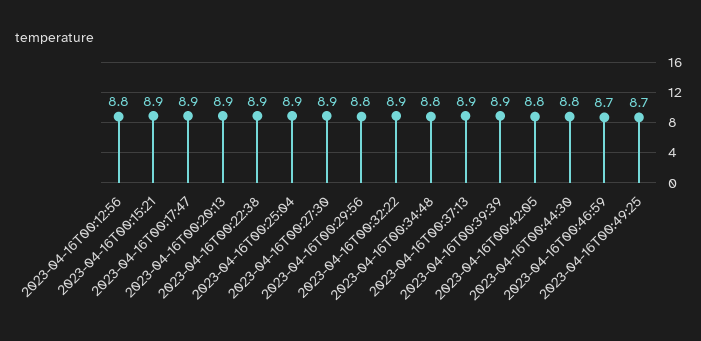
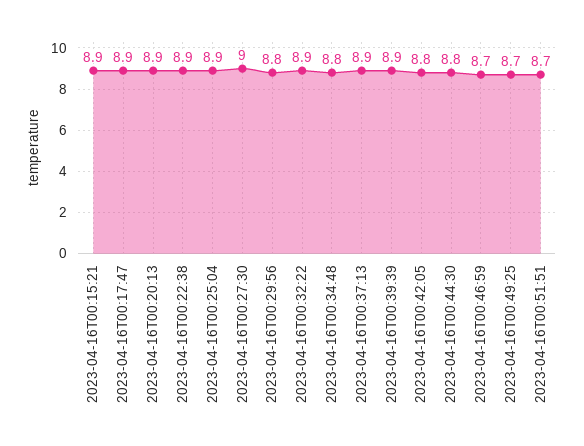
2023-04-16T00:12:56: 8.8 -> none
2023-04-16T00:27:30: 8.9 -> 9
2023-04-16T00:51:51: none -> 8.7

